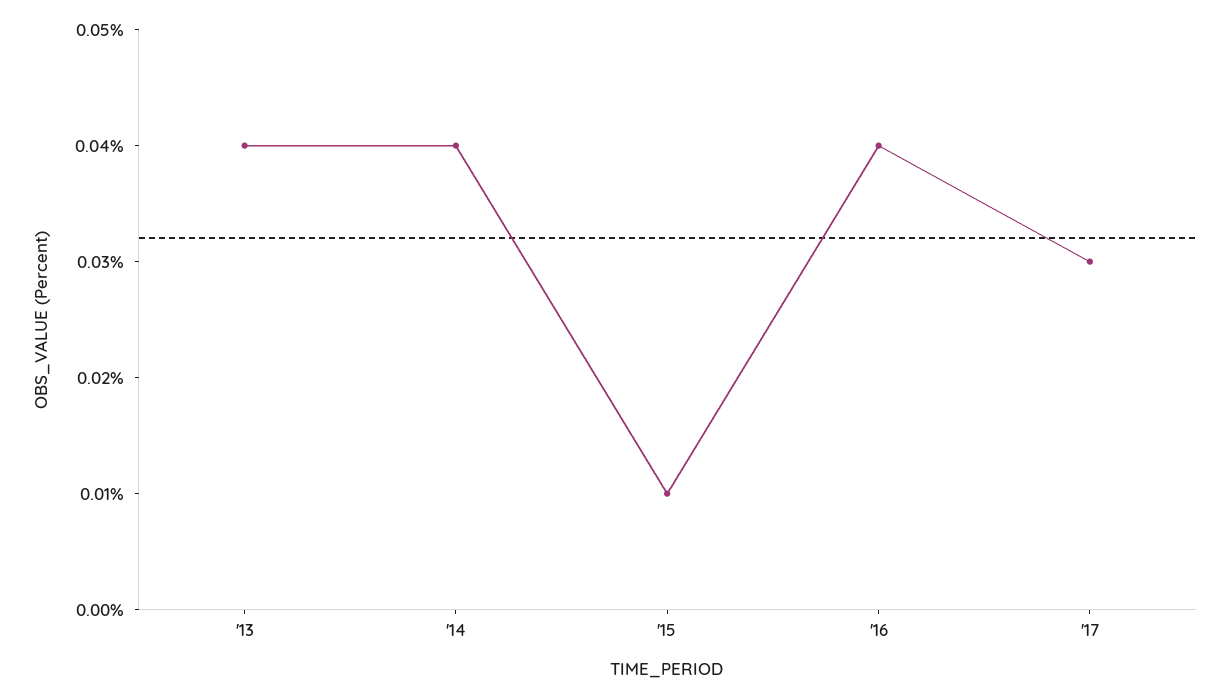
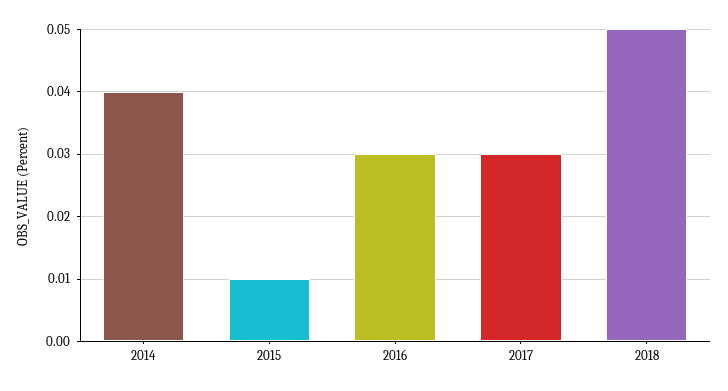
'13: 0.04 -> none
'16: 0.04 -> 0.03
2018: none -> 0.05

